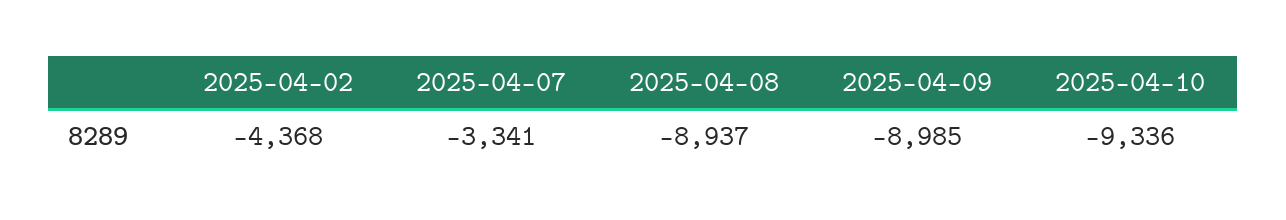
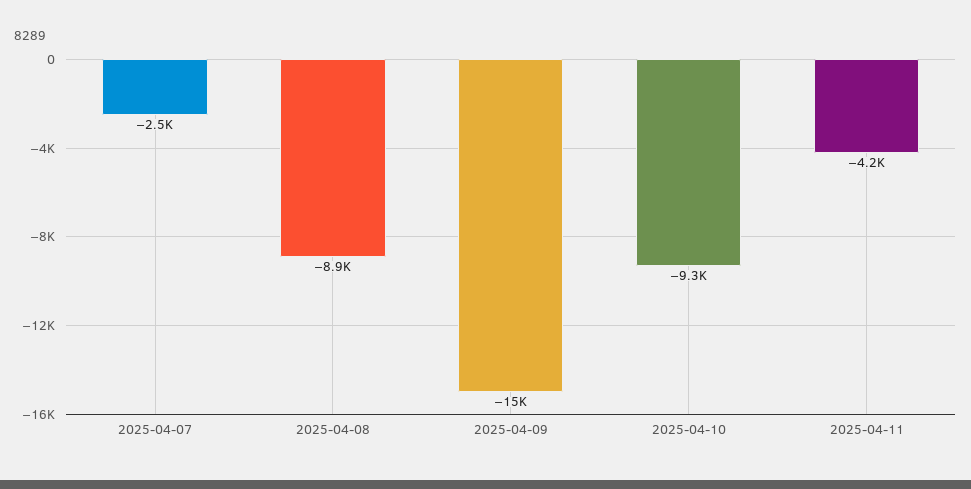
2025-04-02: -4368 -> none
2025-04-07: -3341 -> -2500
2025-04-09: -8985 -> -15000
2025-04-11: none -> -4200

